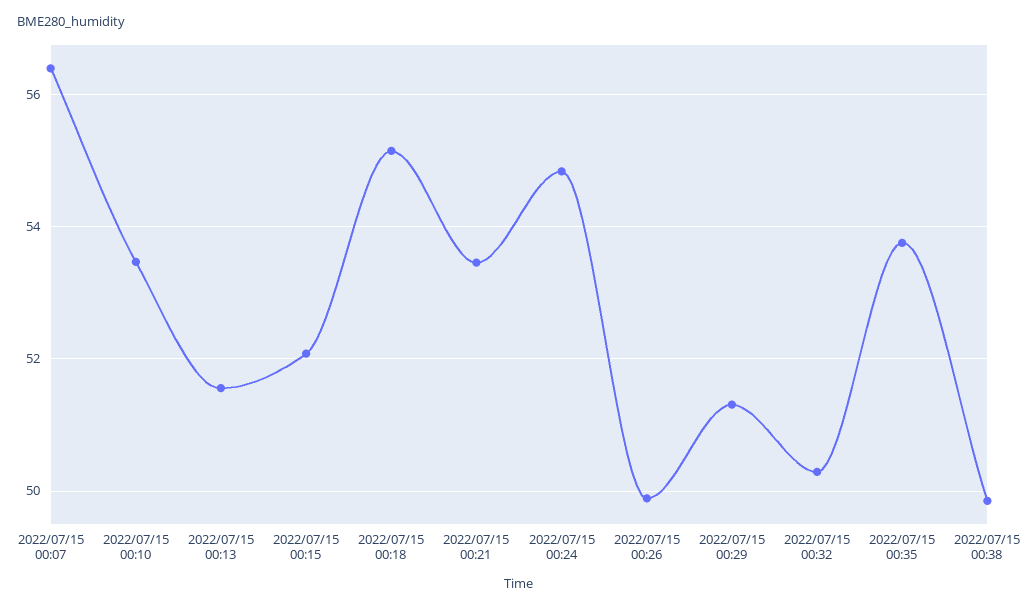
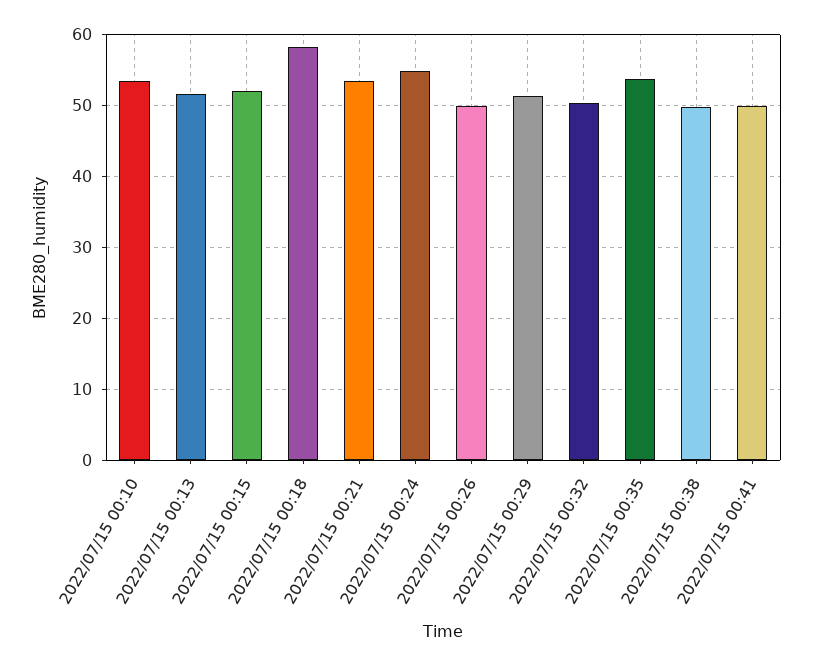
2022/07/15 00:07: 56.4 -> none
2022/07/15 00:18: 55.2 -> 58
2022/07/15 00:41: none -> 50

